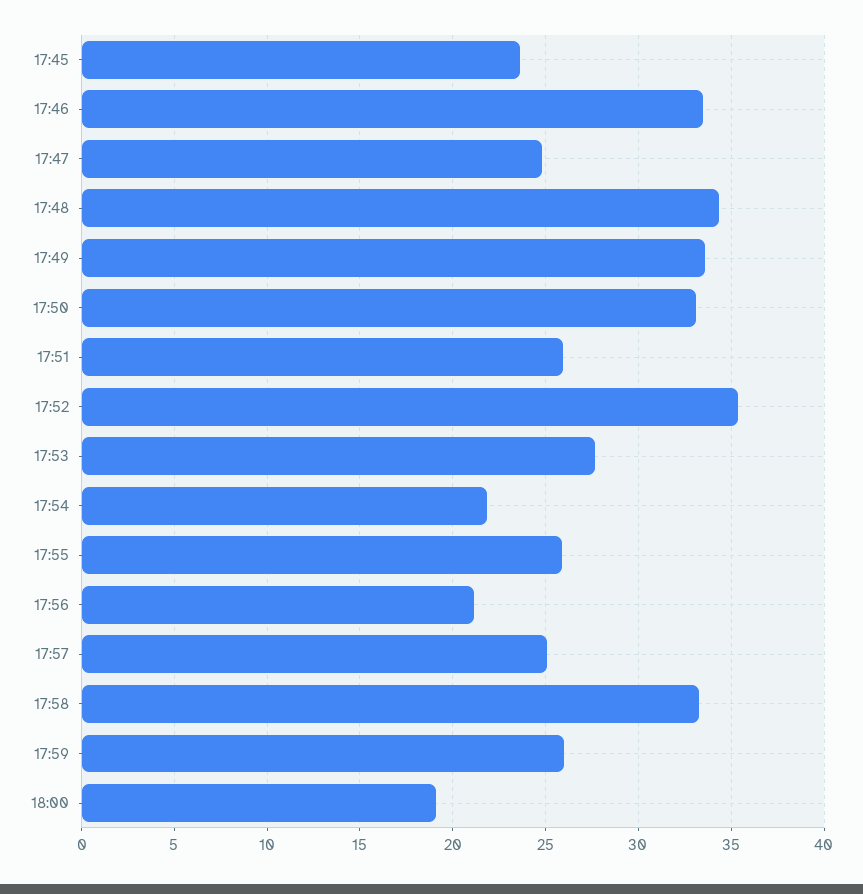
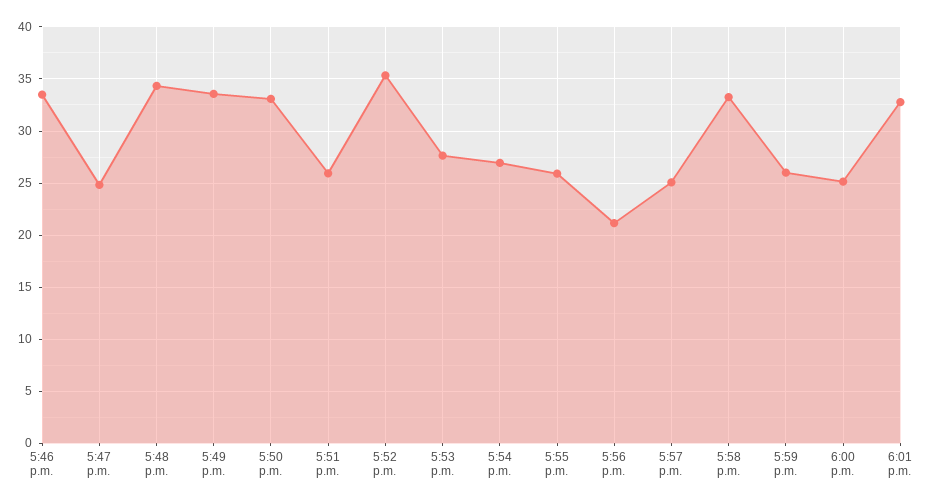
17:45: 23.5 -> none
17:54: 22 -> 27
18:00: 19 -> 25
6:01 p.m.: none -> 33

